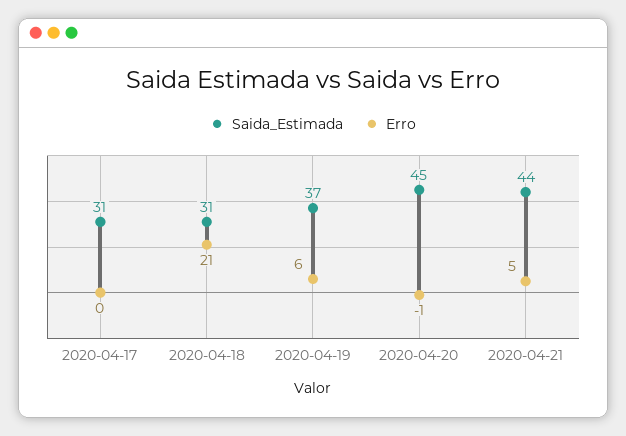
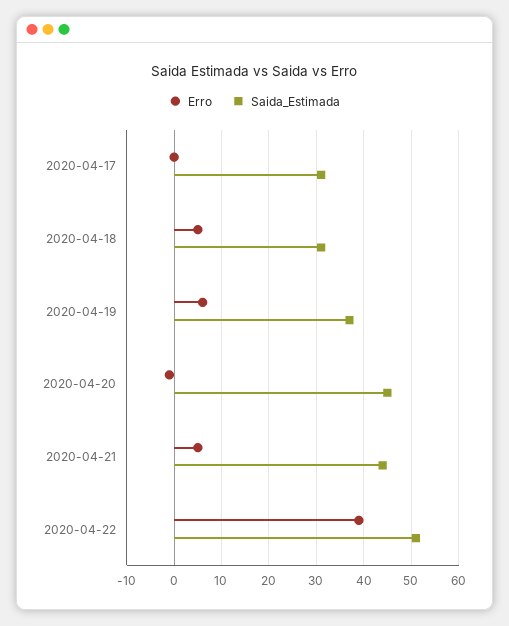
Erro, 2020-04-18: 21 -> 5
Erro, 2020-04-22: none -> 40
Saida_Estimada, 2020-04-22: none -> 50

